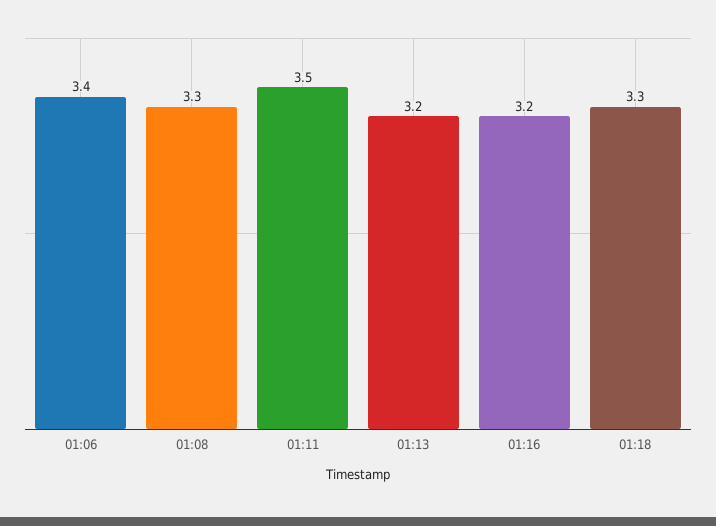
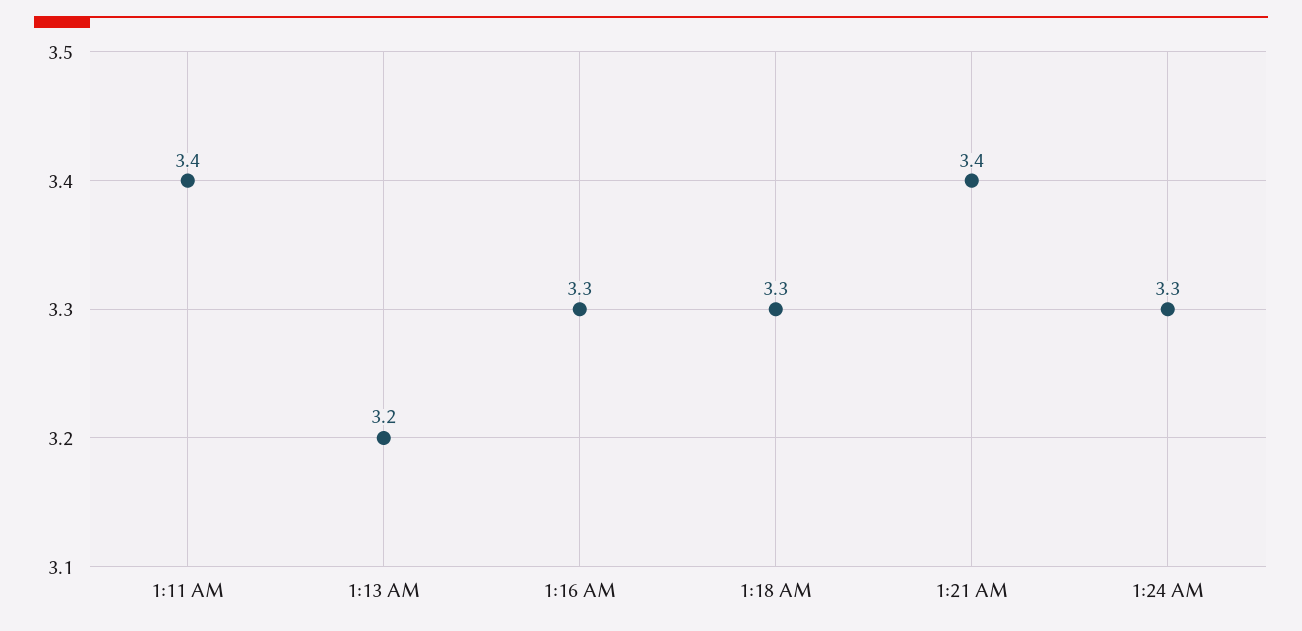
01:06: 3.4 -> none
01:08: 3.3 -> none
01:11: 3.5 -> 3.4
01:16: 3.2 -> 3.3
1:21 AM: none -> 3.4
1:24 AM: none -> 3.3

